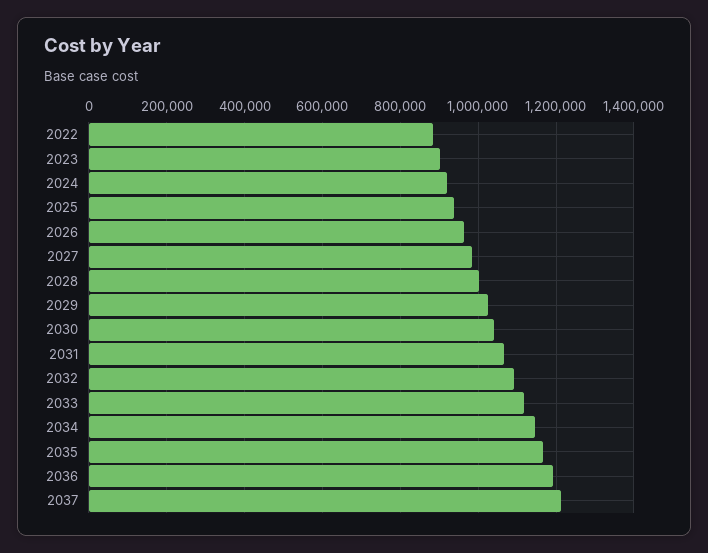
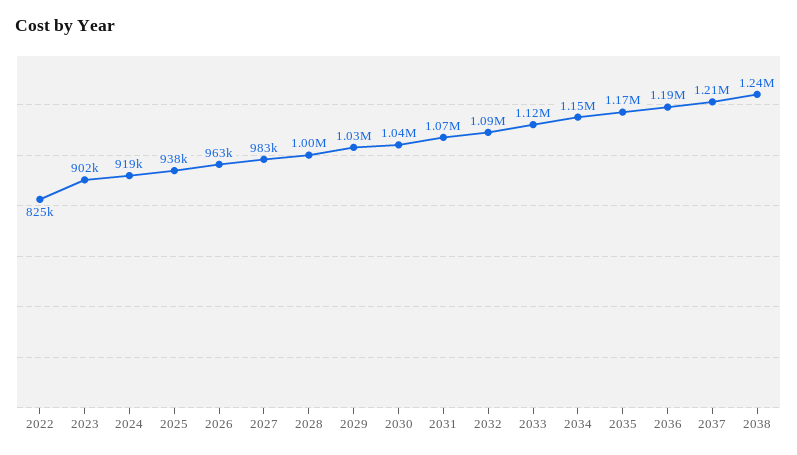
2022: 880000 -> 825000
2038: none -> 1240000

